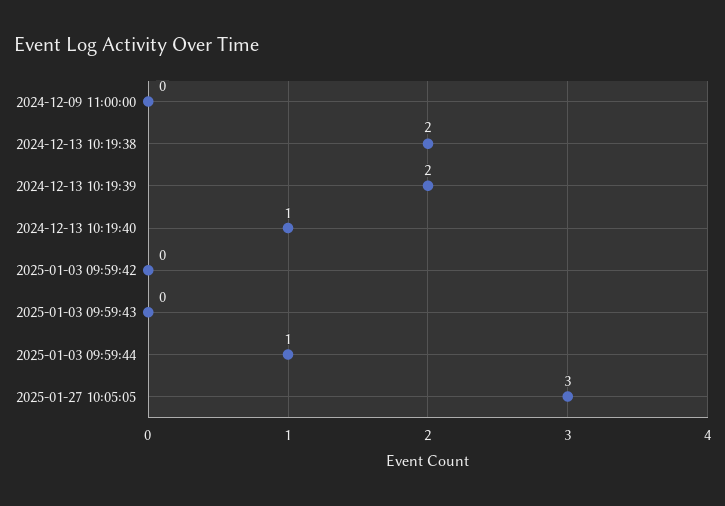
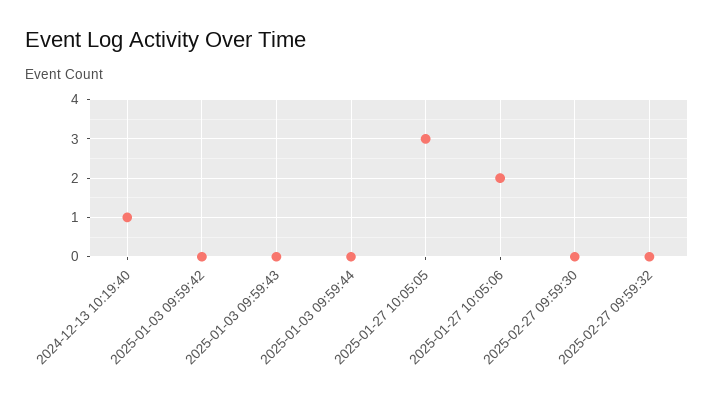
2024-12-09 11:00:00: 0 -> none
2024-12-13 10:19:38: 2 -> none
2024-12-13 10:19:39: 2 -> none
2025-01-03 09:59:44: 1 -> 0
2025-01-27 10:05:06: none -> 2
2025-02-27 09:59:30: none -> 0
2025-02-27 09:59:32: none -> 0

